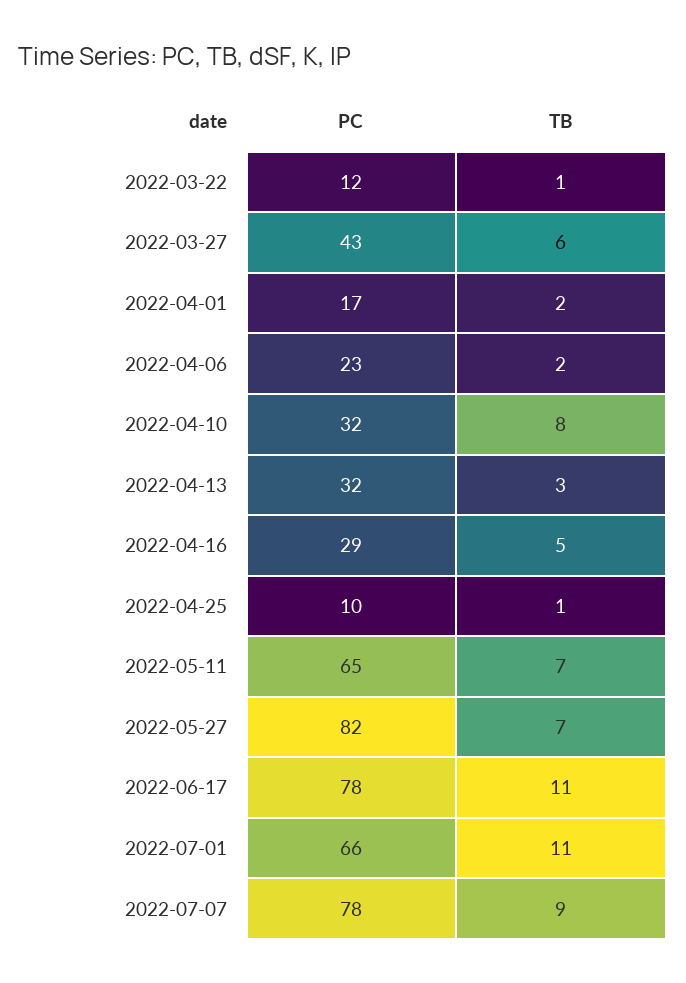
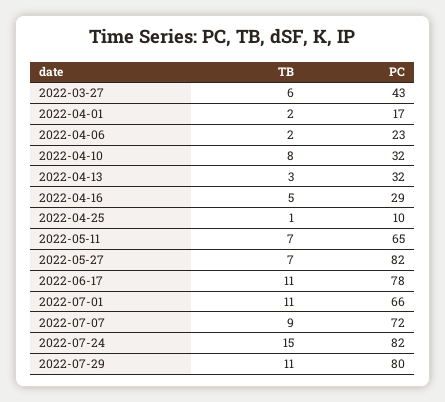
PC, 2022-03-22: 12 -> none
TB, 2022-03-22: 1 -> none
PC, 2022-07-07: 78 -> 72
TB, 2022-07-24: none -> 15
PC, 2022-07-24: none -> 82
TB, 2022-07-29: none -> 11
PC, 2022-07-29: none -> 80

